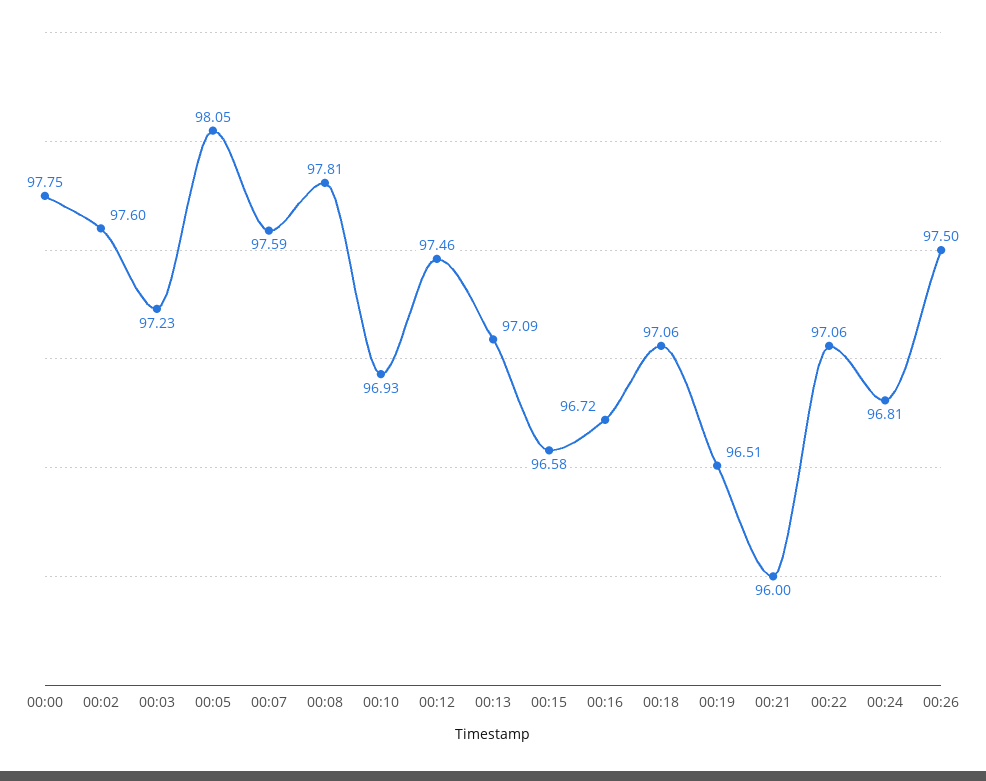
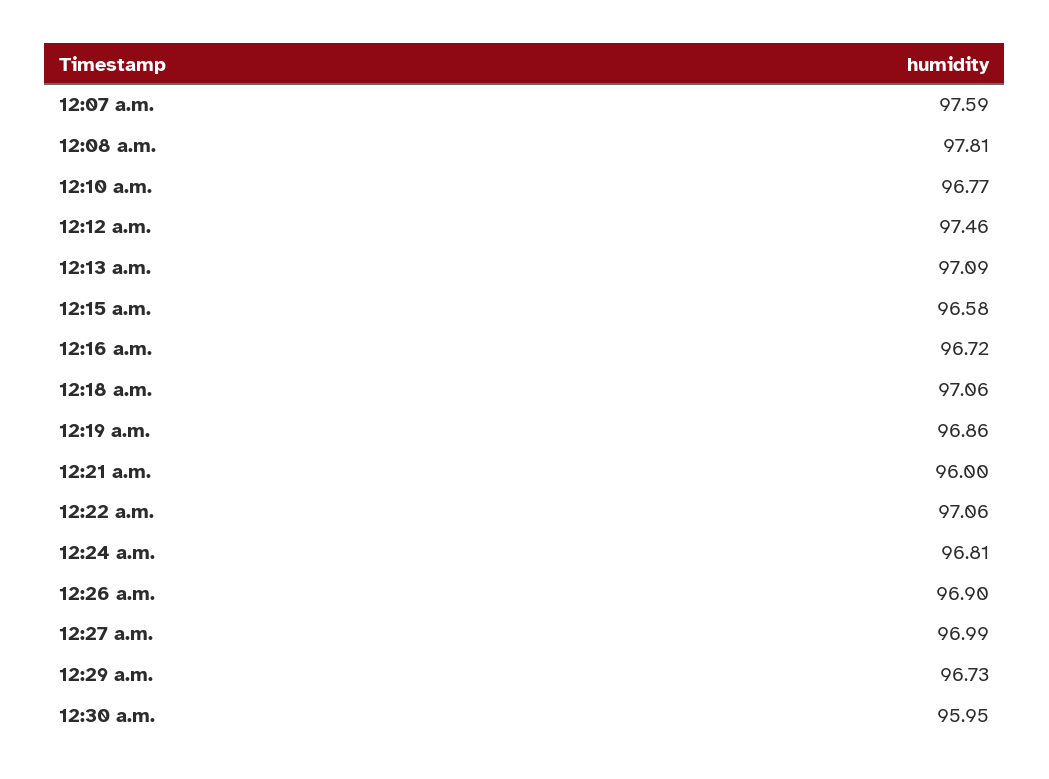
00:00: 97.75 -> none
00:02: 97.6 -> none
00:03: 97.23 -> none
00:05: 98.05 -> none
00:10: 96.93 -> 96.77
00:19: 96.51 -> 96.86
00:26: 97.5 -> 96.9
12:27 a.m.: none -> 96.99
12:29 a.m.: none -> 96.73
12:30 a.m.: none -> 95.95

